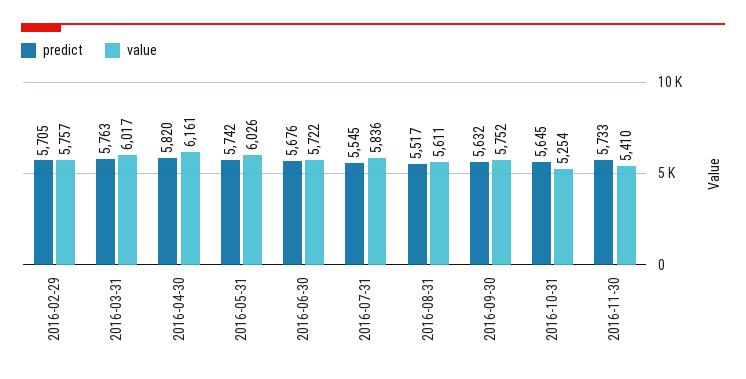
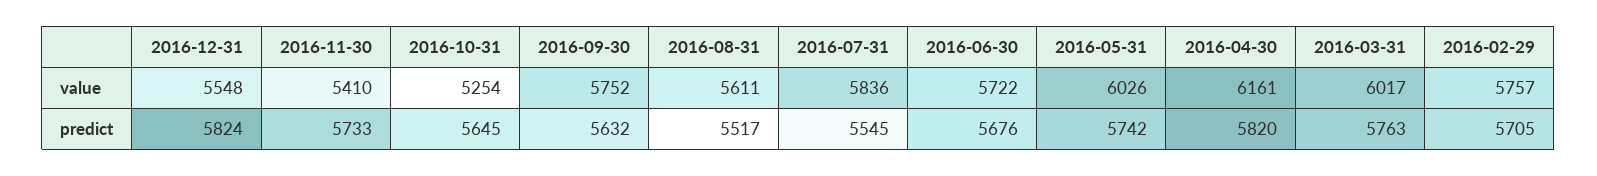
value, 2016-12-31: none -> 5548
predict, 2016-12-31: none -> 5824

